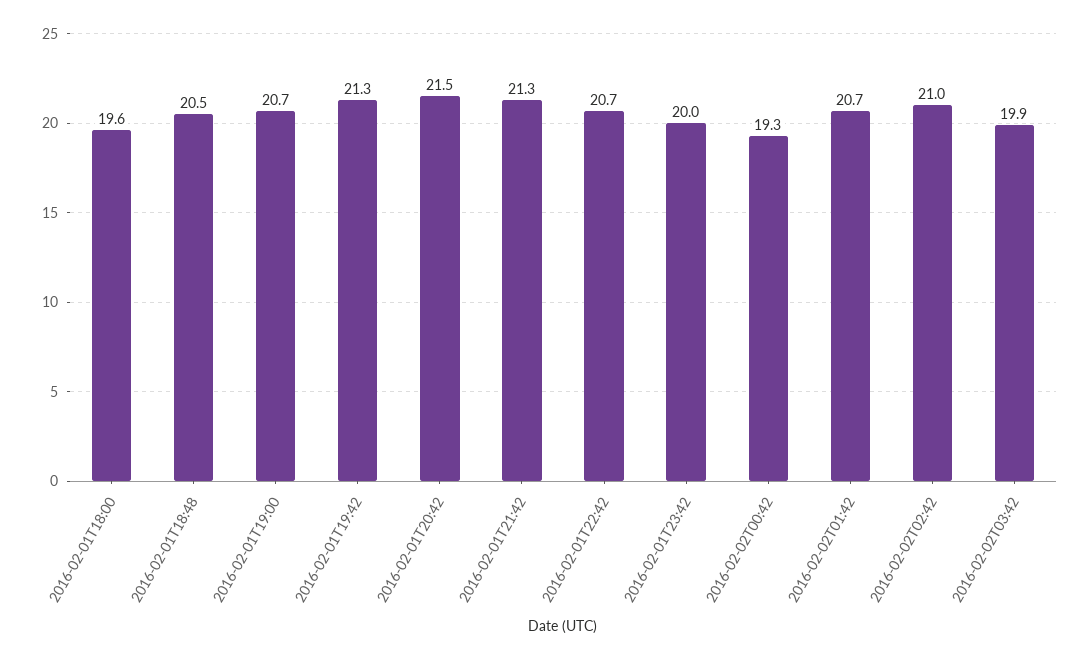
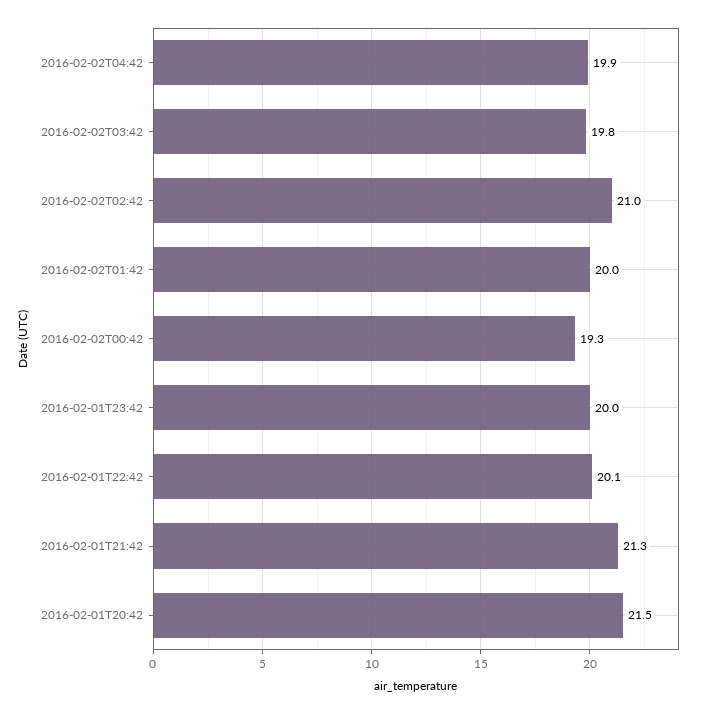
2016-02-01T18:00: 19.6 -> none
2016-02-01T18:48: 20.5 -> none
2016-02-01T19:00: 20.7 -> none
2016-02-01T19:42: 21.3 -> none
2016-02-01T22:42: 20.7 -> 20.1
2016-02-02T01:42: 20.7 -> 20
2016-02-02T03:42: 19.9 -> 19.8
2016-02-02T04:42: none -> 19.9

